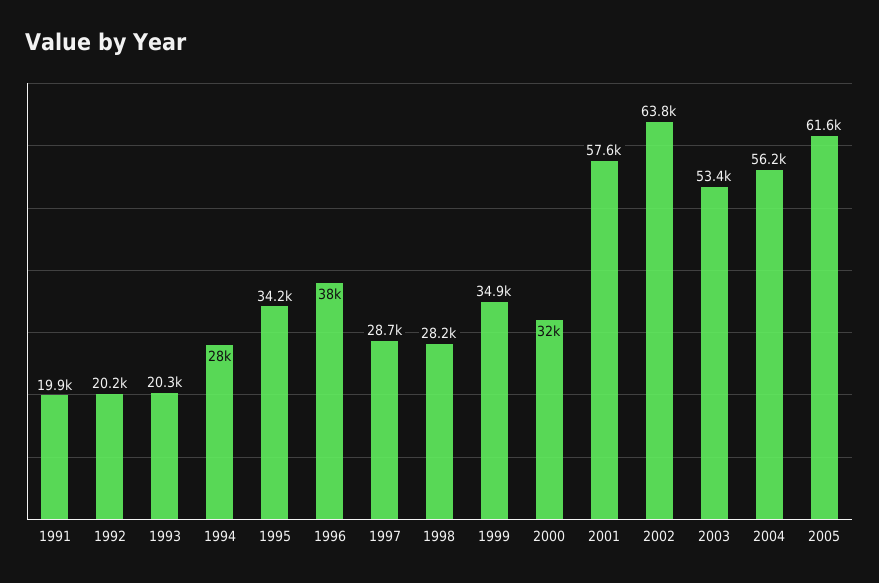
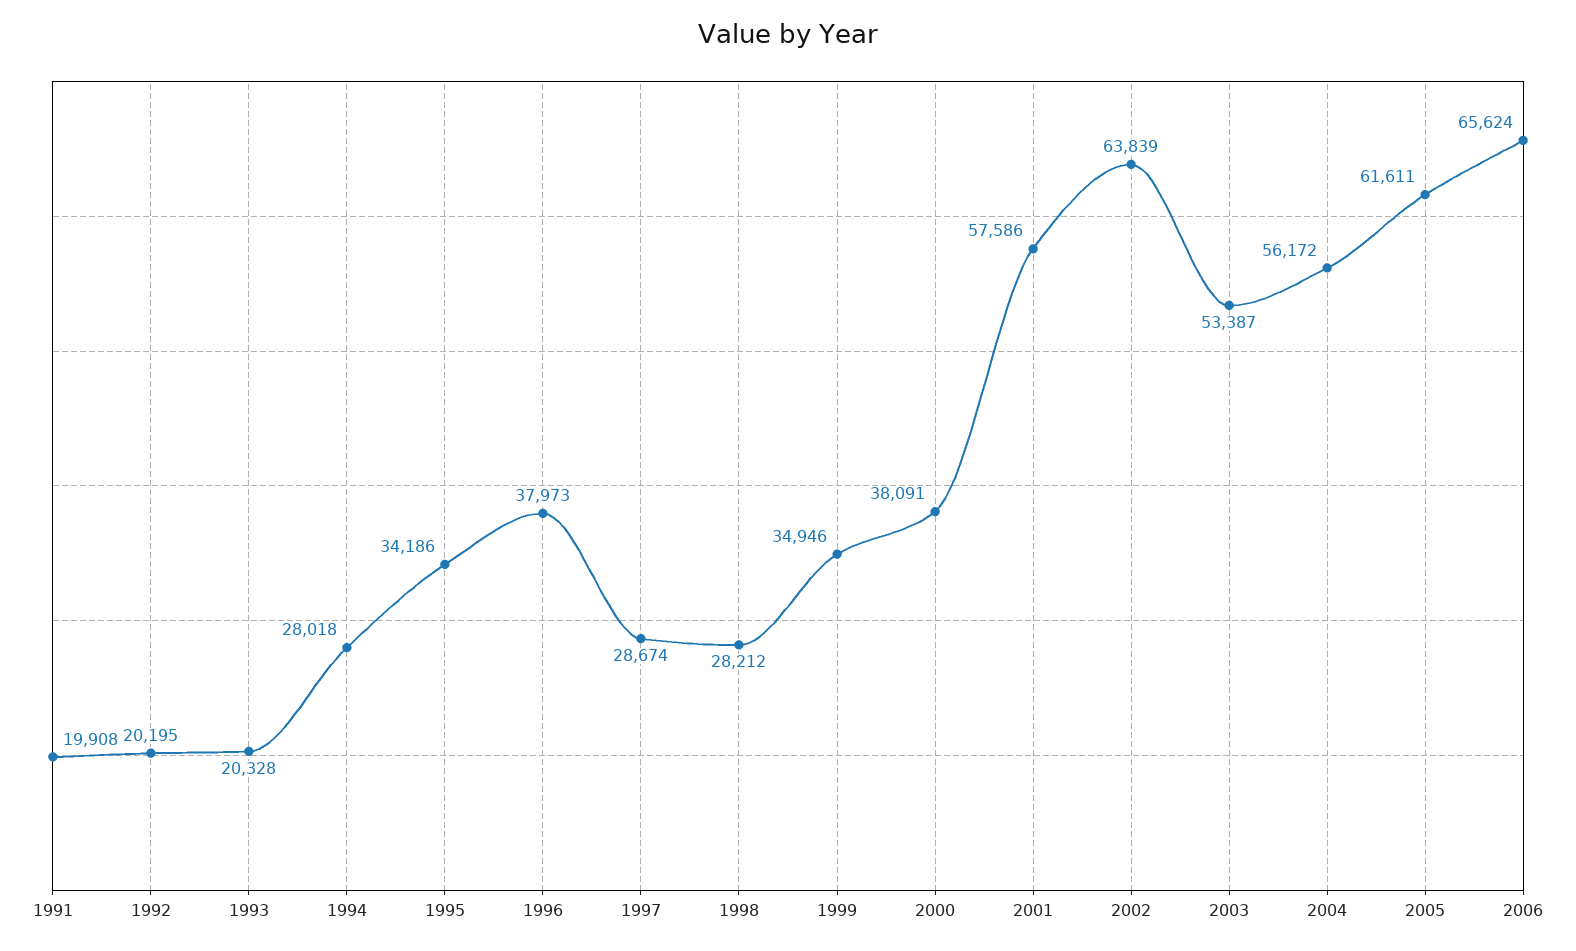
2000: 32000 -> 38091
2006: none -> 65624

